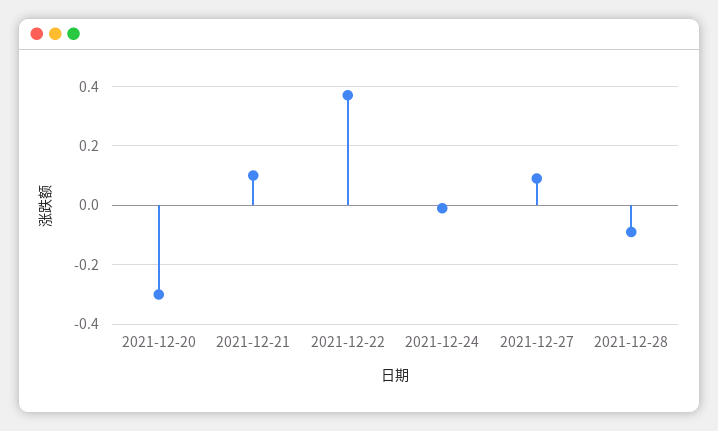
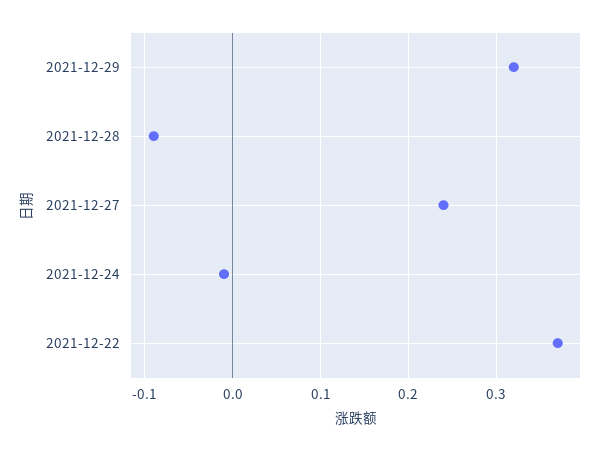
2021-12-20: -0.3 -> none
2021-12-21: 0.1 -> none
2021-12-27: 0.1 -> 0.24
2021-12-29: none -> 0.32

